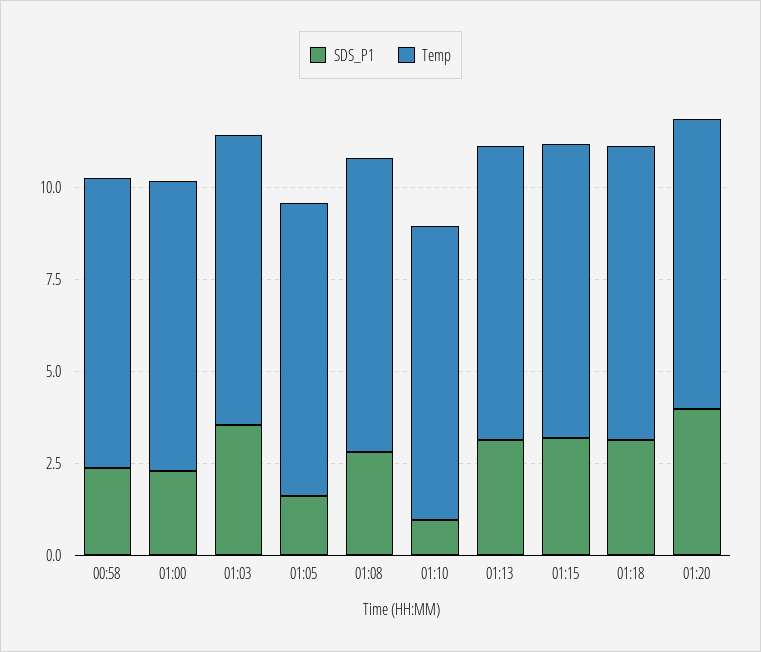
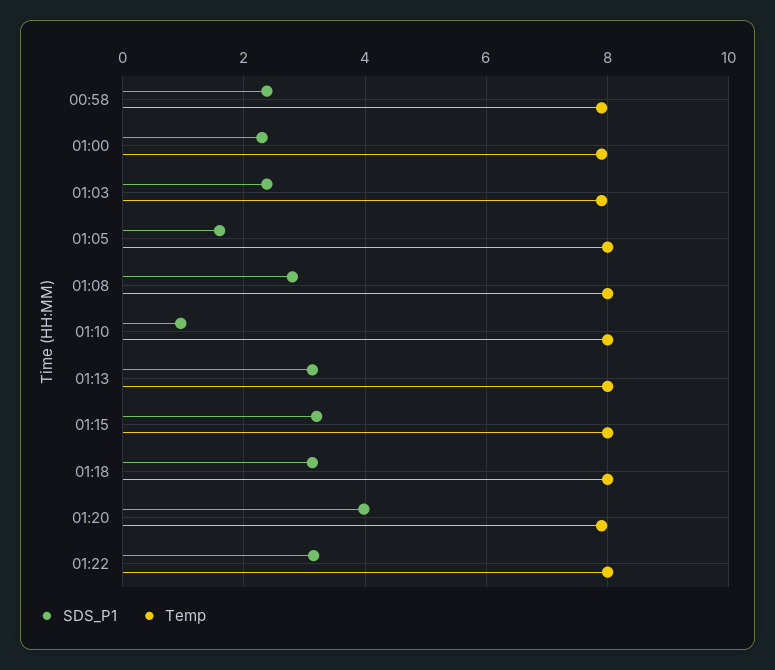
SDS_P1, 01:03: 3.5 -> 2.4
SDS_P1, 01:22: none -> 3.2
Temp, 01:22: none -> 8

